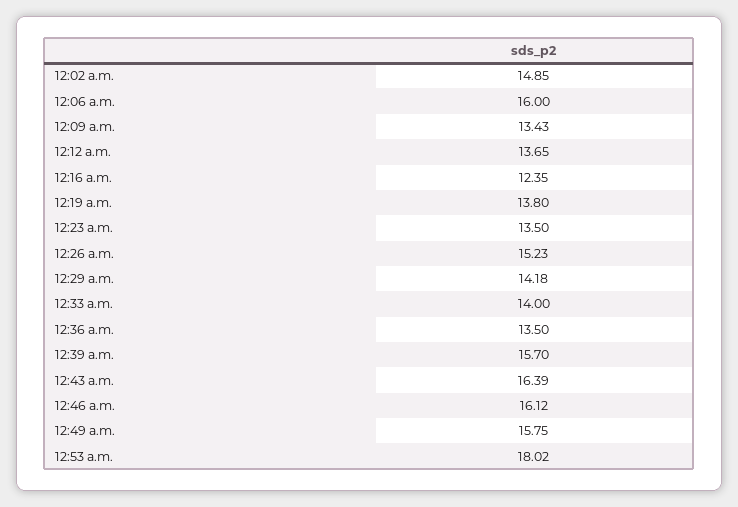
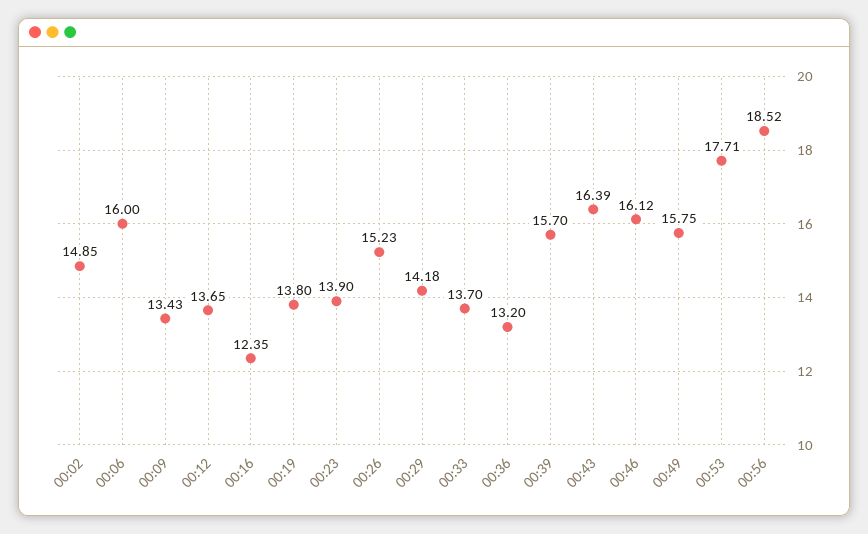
12:23 a.m.: 13.5 -> 13.9
12:33 a.m.: 14 -> 13.7
12:36 a.m.: 13.5 -> 13.2
12:53 a.m.: 18.02 -> 17.71
00:56: none -> 18.52

